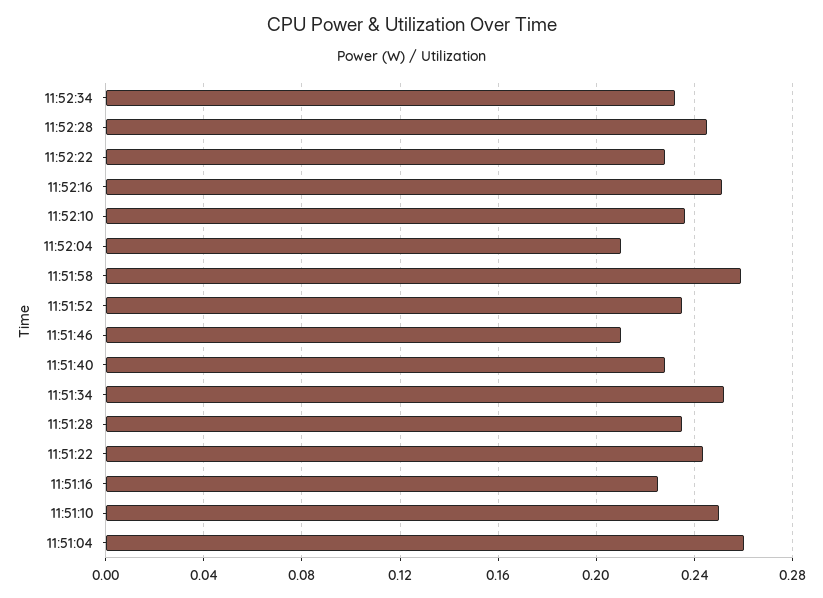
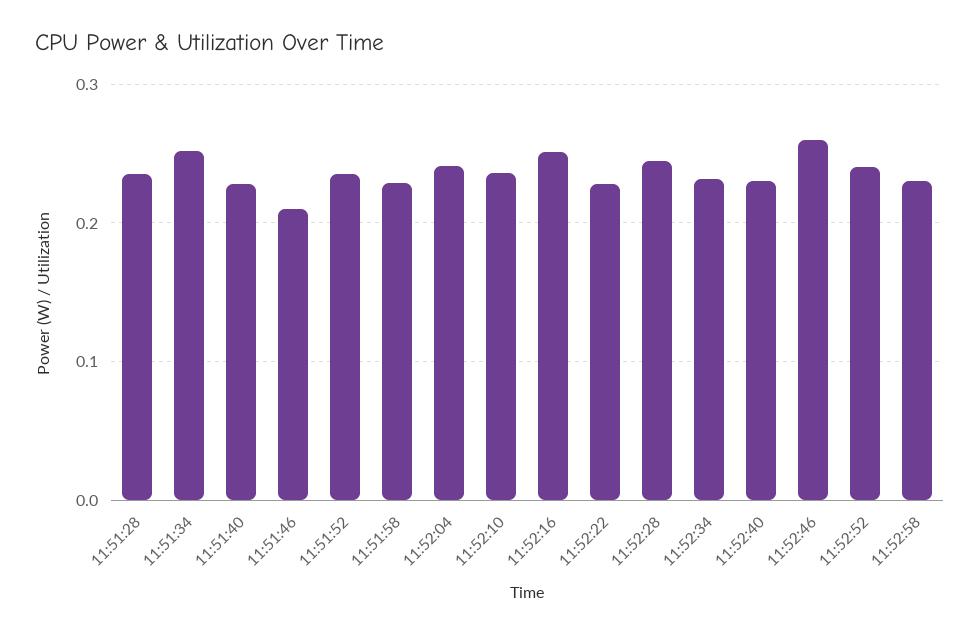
11:52:04: 0.21 -> 0.24
11:51:58: 0.26 -> 0.23
11:51:22: 0.245 -> none
11:51:16: 0.225 -> none
11:51:10: 0.25 -> none
11:51:04: 0.26 -> none
11:52:40: none -> 0.23
11:52:46: none -> 0.26
11:52:52: none -> 0.24
11:52:58: none -> 0.23

